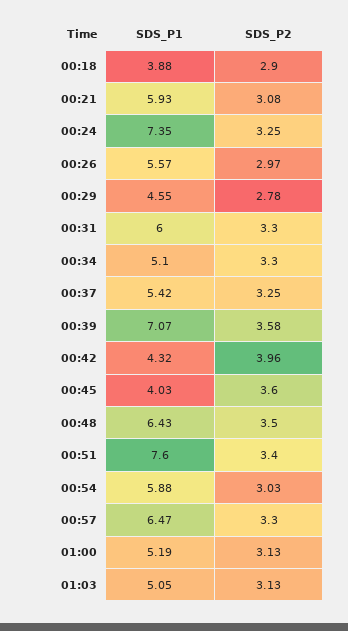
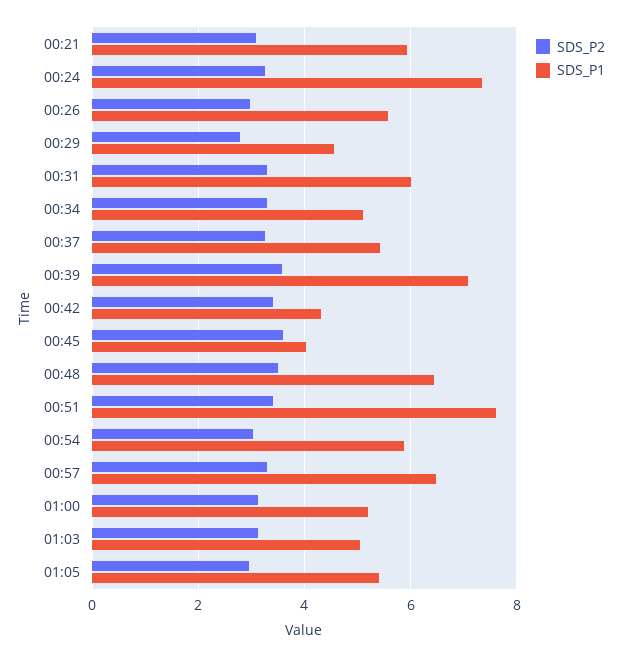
SDS_P1, 00:18: 3.88 -> none
SDS_P2, 00:18: 2.9 -> none
SDS_P2, 00:42: 3.96 -> 3.4
SDS_P2, 01:05: none -> 3
SDS_P1, 01:05: none -> 5.4

